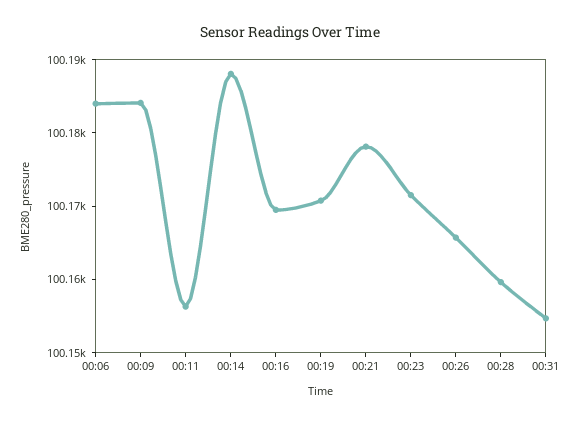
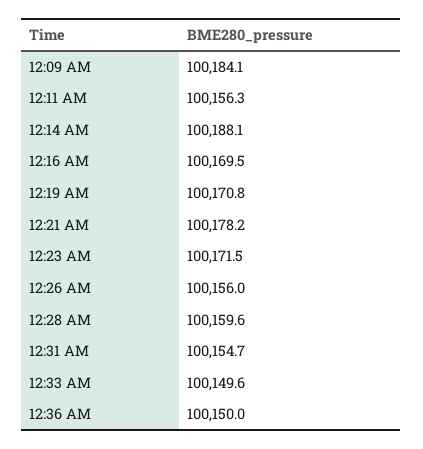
00:06: 100184 -> none
00:26: 100166 -> 100156
12:33 AM: none -> 100149.6
12:36 AM: none -> 100150

